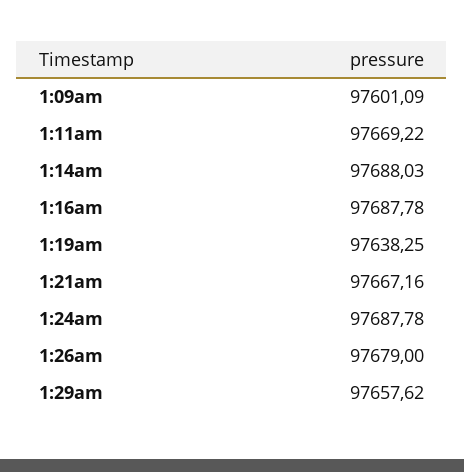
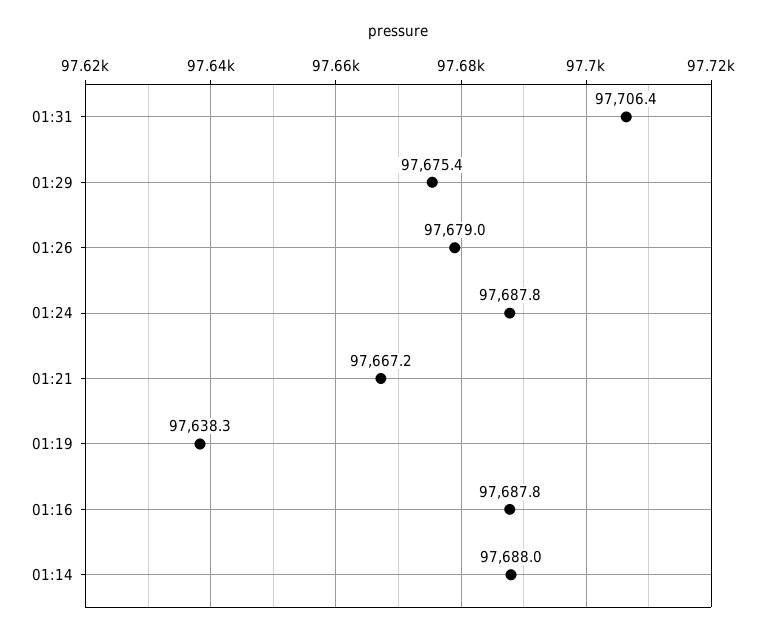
1:09am: 97601.09 -> none
1:11am: 97669.22 -> none
1:29am: 97657.62 -> 97675.4
01:31: none -> 97706.4

